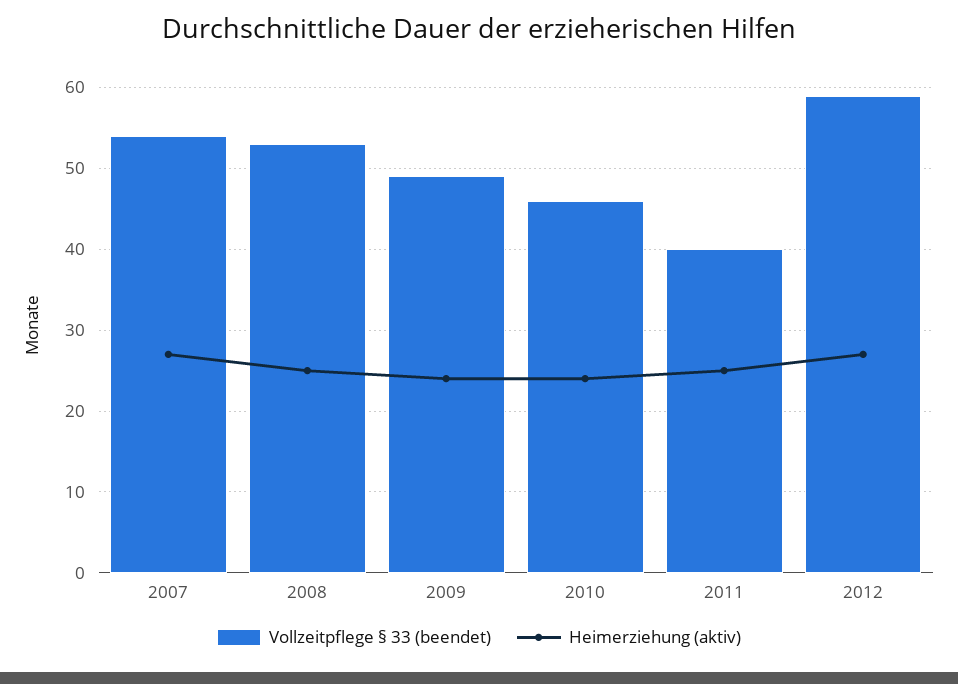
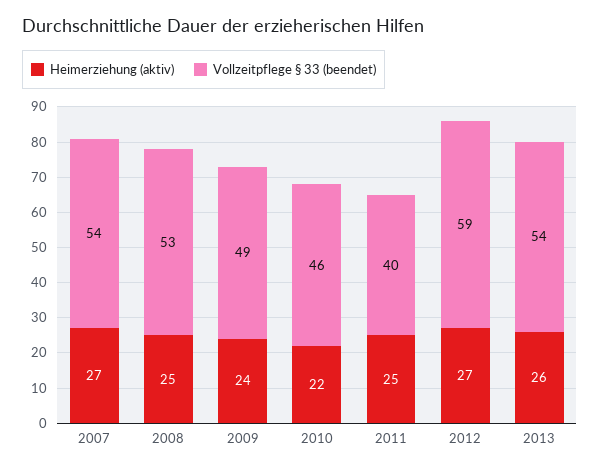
Heimerziehung (aktiv), 2010: 24 -> 22
Heimerziehung (aktiv), 2013: none -> 26
Vollzeitpflege § 33 (beendet), 2013: none -> 54

